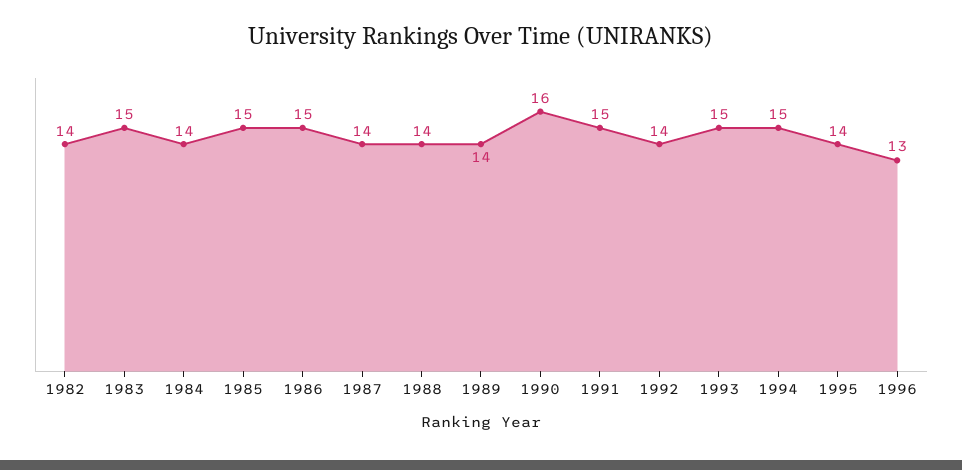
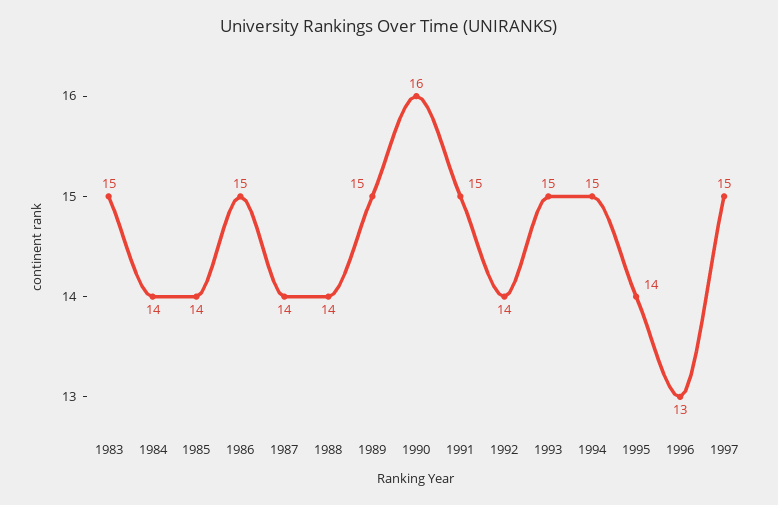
1982: 14 -> none
1985: 15 -> 14
1989: 14 -> 15
1997: none -> 15

